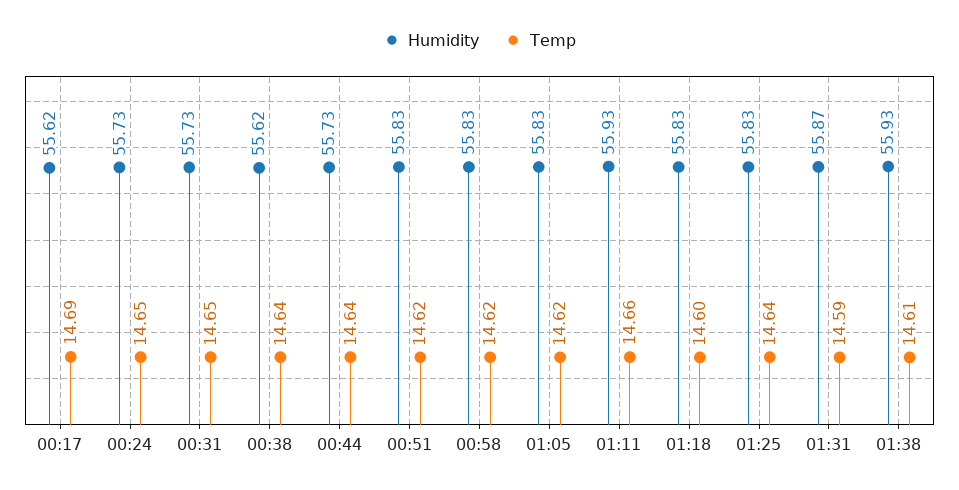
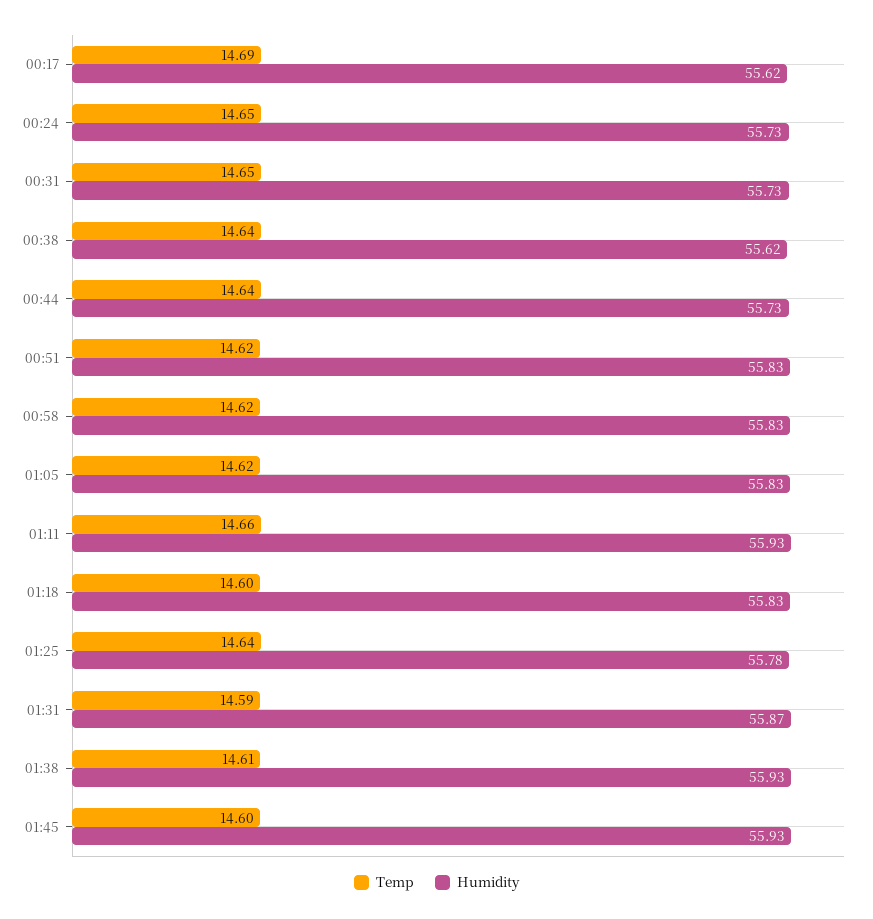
Humidity, 01:25: 55.83 -> 55.78
Temp, 01:45: none -> 14.6
Humidity, 01:45: none -> 55.93

